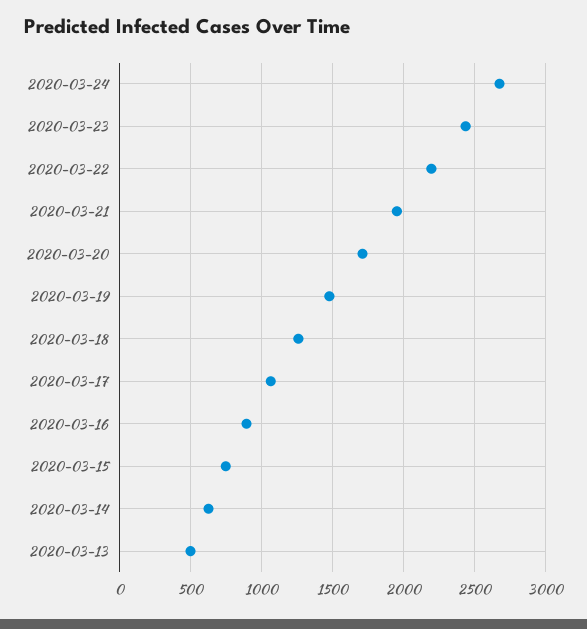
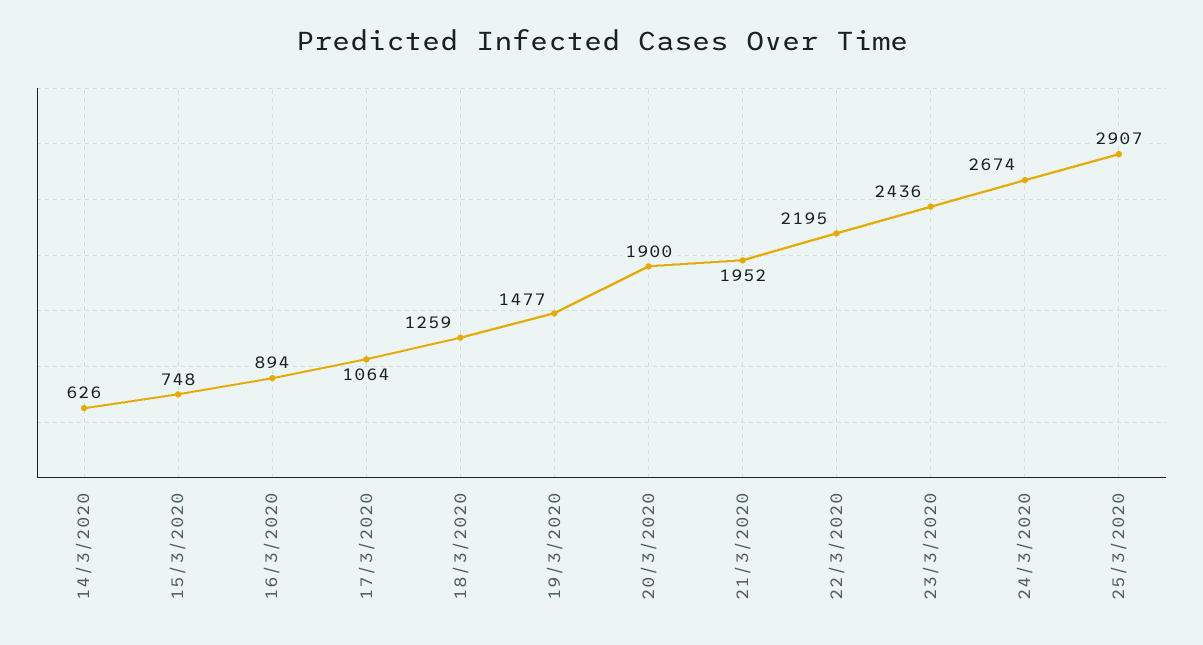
2020-03-20: 1700 -> 1900
2020-03-13: 500 -> none
25/3/2020: none -> 2907

